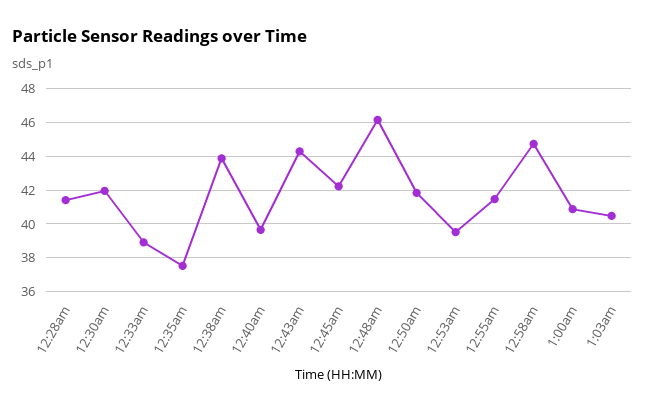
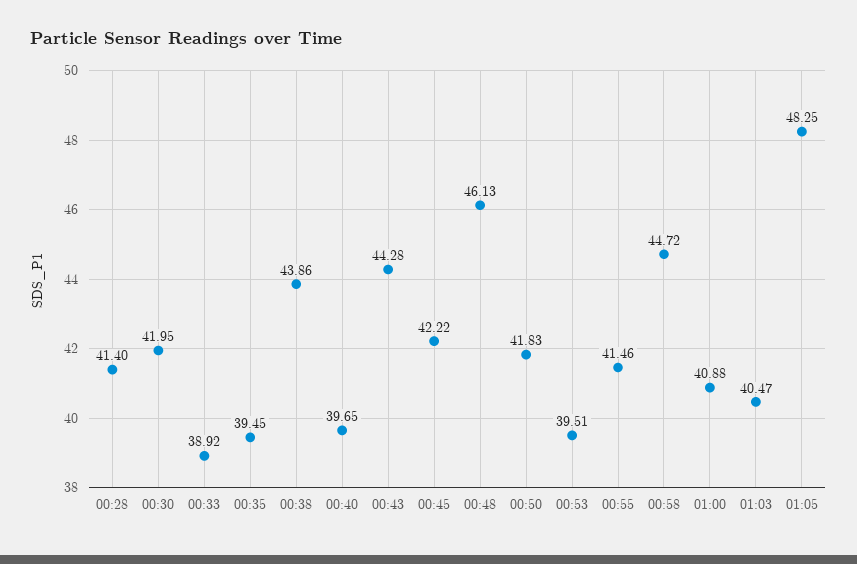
12:35am: 37.5 -> 39.45
01:05: none -> 48.25

